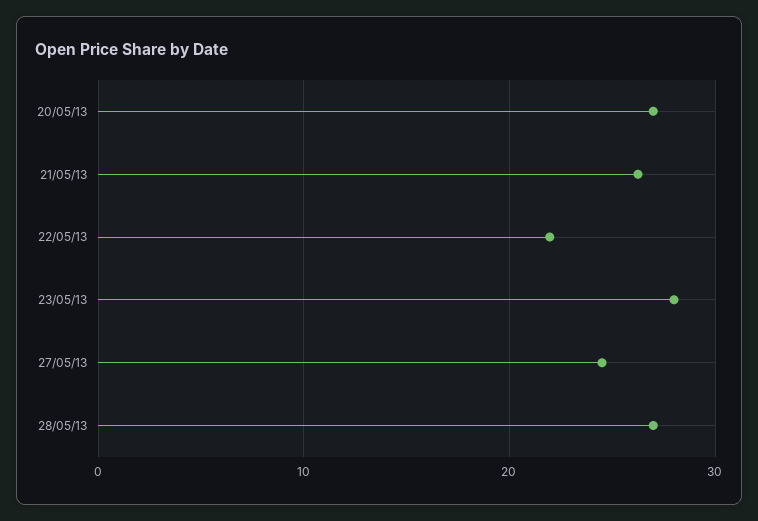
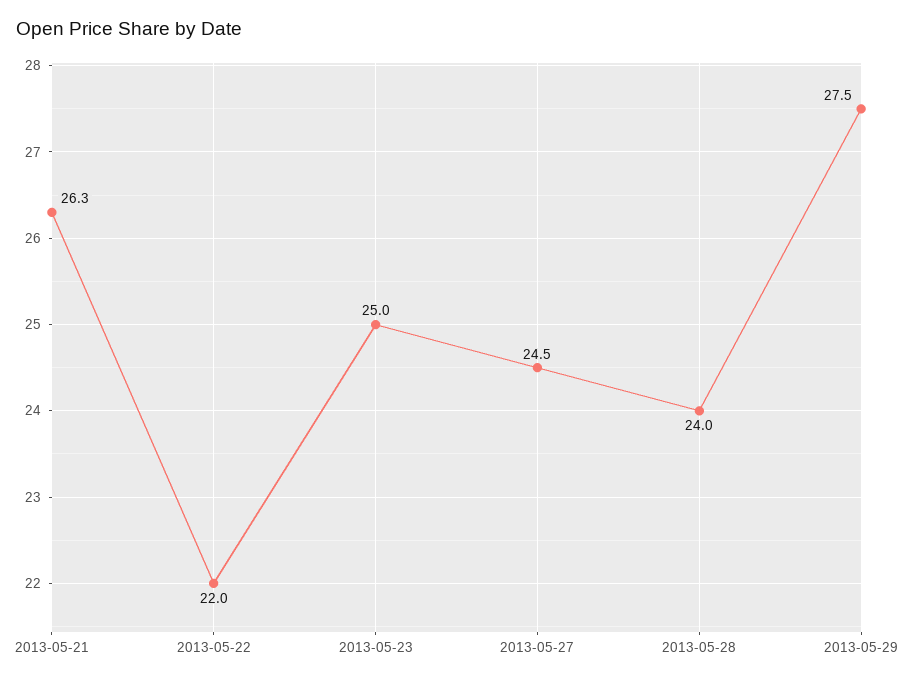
20/05/13: 27 -> none
23/05/13: 28 -> 25
28/05/13: 27 -> 24
2013-05-29: none -> 27.5

